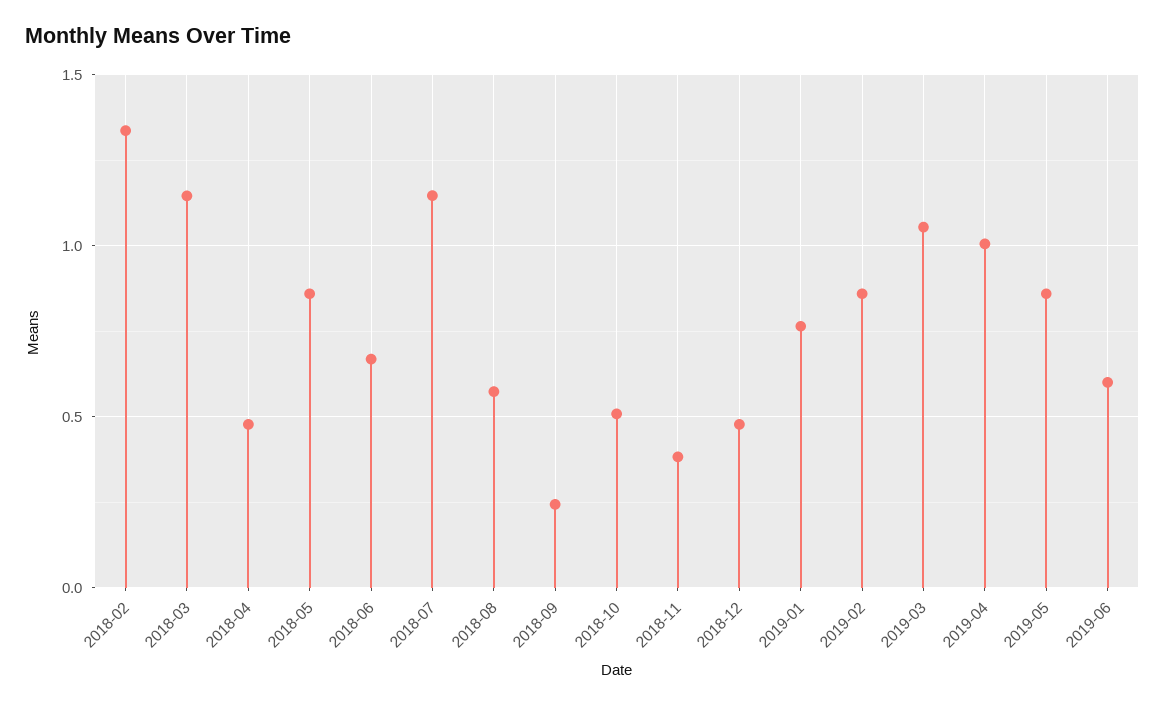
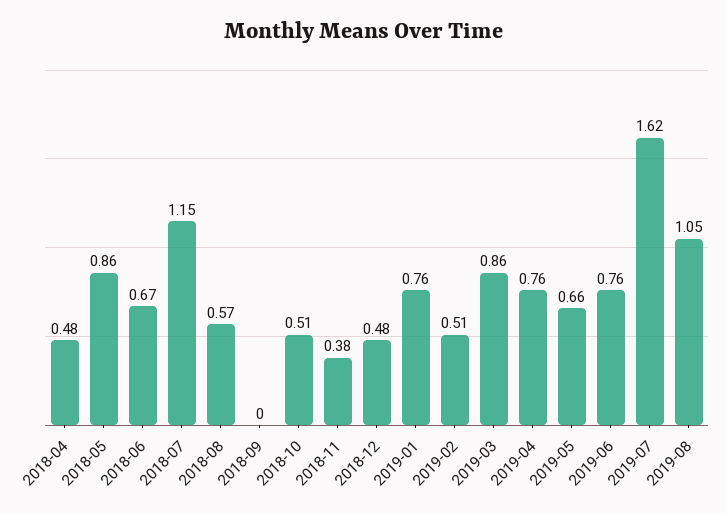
2018-02: 1.35 -> none
2018-03: 1.15 -> none
2018-09: 0.25 -> 0
2019-02: 0.85 -> 0.51
2019-03: 1.05 -> 0.86
2019-04: 1 -> 0.76
2019-05: 0.85 -> 0.66
2019-06: 0.6 -> 0.76
2019-07: none -> 1.62
2019-08: none -> 1.05

